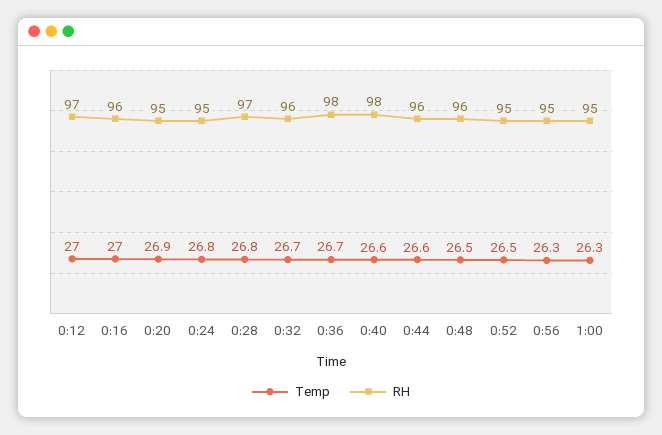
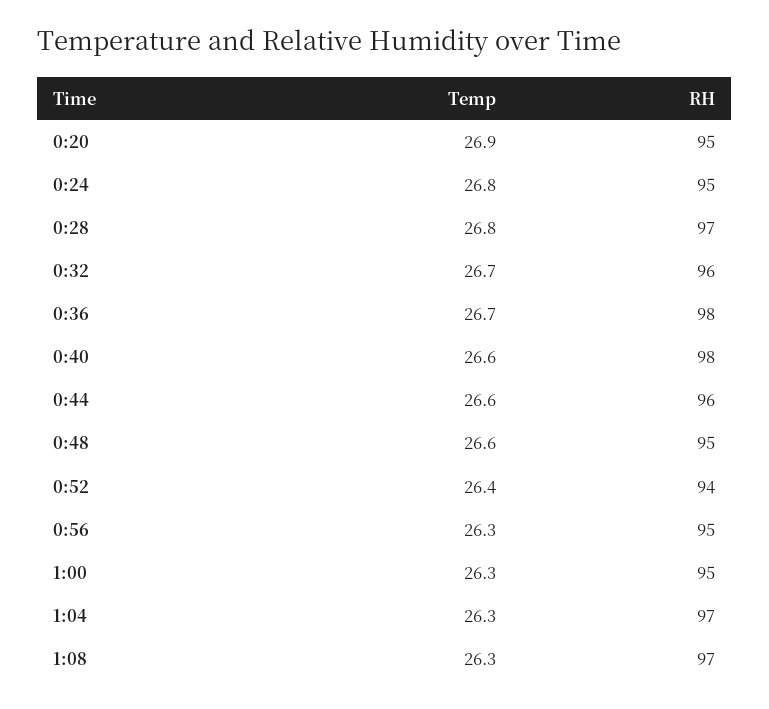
Temp, 0:12: 27 -> none
RH, 0:12: 97 -> none
Temp, 0:16: 27 -> none
RH, 0:16: 96 -> none
Temp, 0:48: 26.5 -> 26.6
RH, 0:48: 96 -> 95
Temp, 0:52: 26.5 -> 26.4
RH, 0:52: 95 -> 94
Temp, 1:04: none -> 26.3
RH, 1:04: none -> 97
Temp, 1:08: none -> 26.3
RH, 1:08: none -> 97

